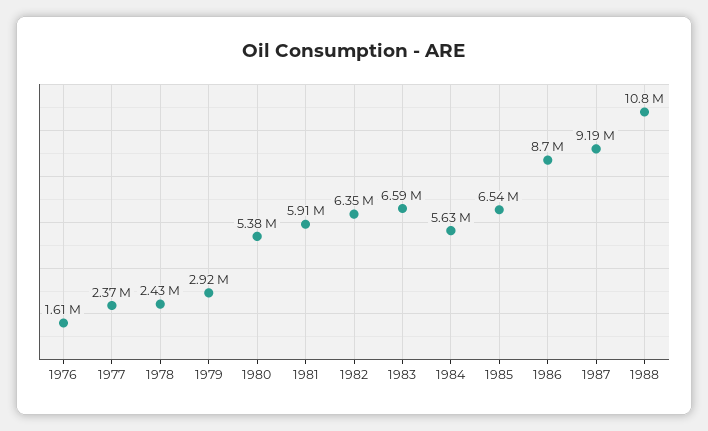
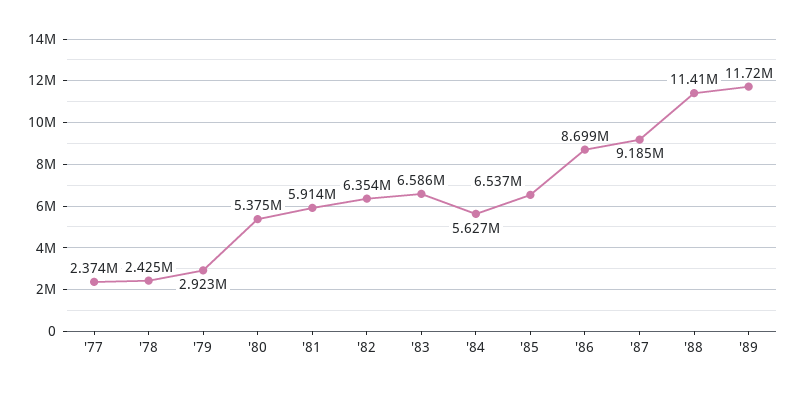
1976: 1610000 -> none
1988: 10800000 -> 11410000
'89: none -> 11720000

